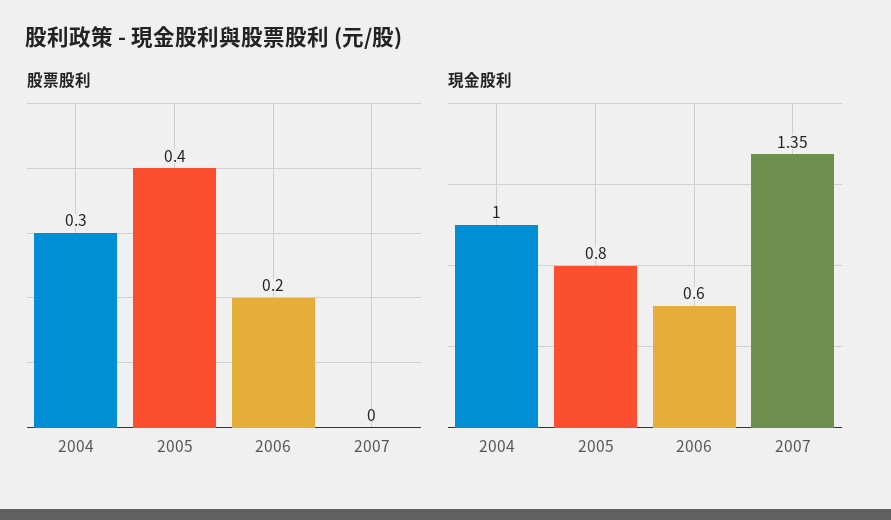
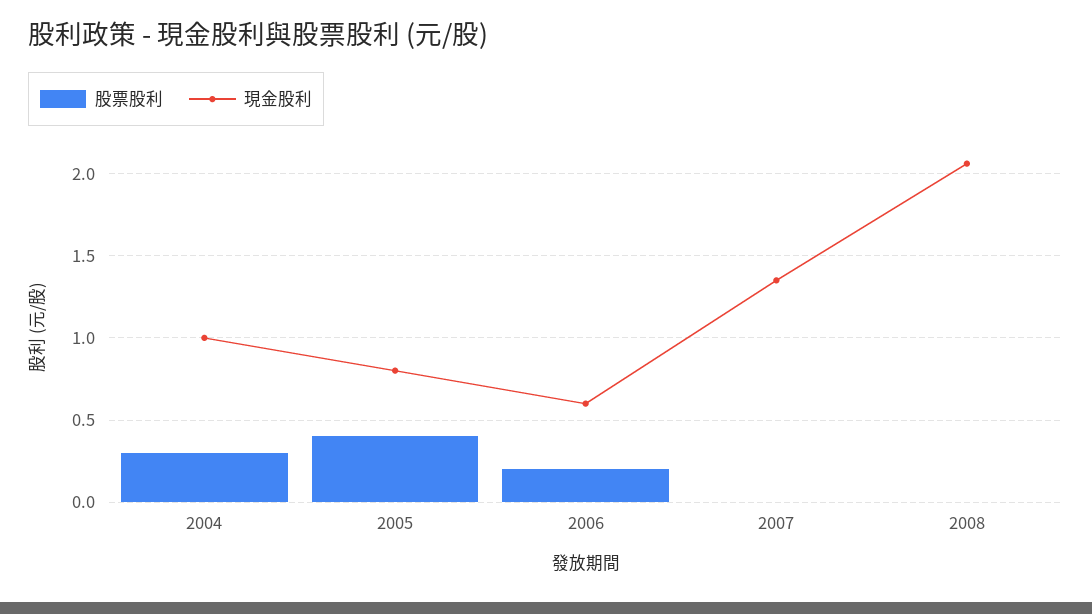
股票股利, 2008: none -> 0
現金股利, 2008: none -> 2.05

